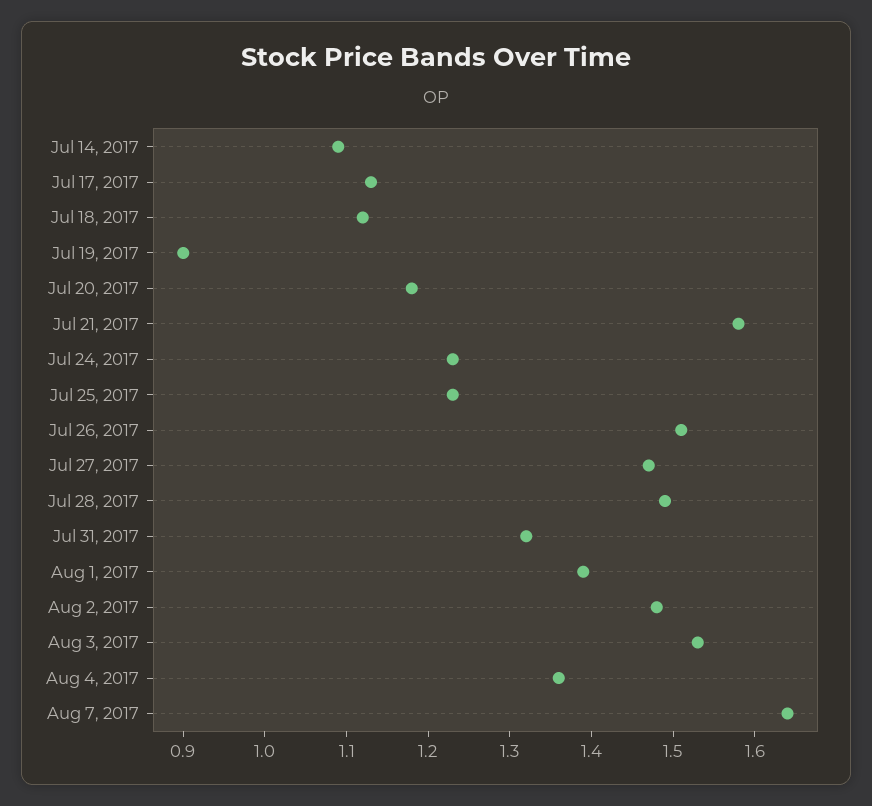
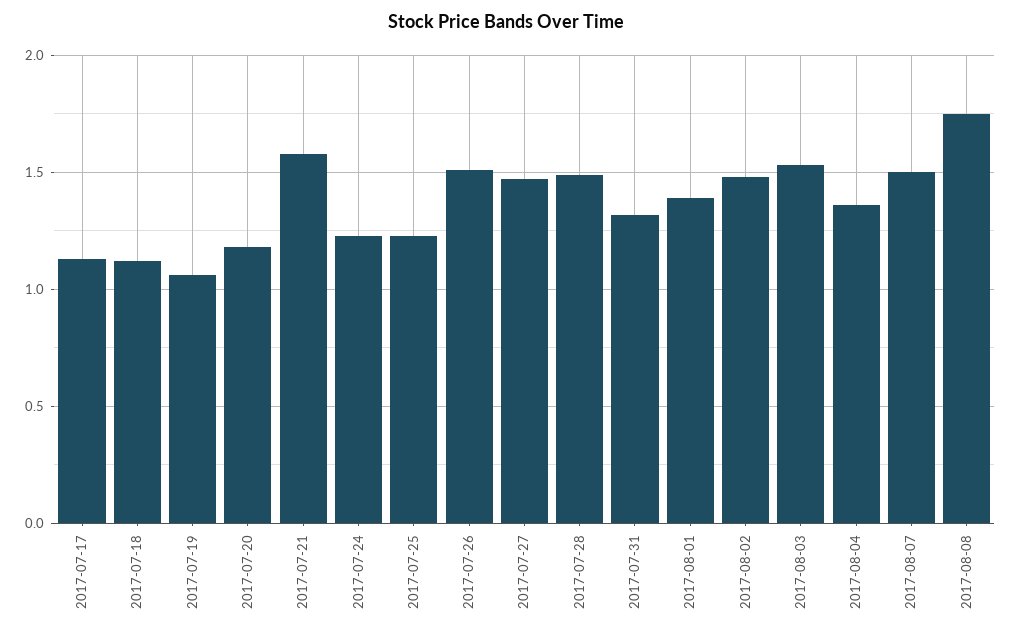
Jul 14, 2017: 1.09 -> none
Jul 19, 2017: 0.9 -> 1.05
Aug 7, 2017: 1.64 -> 1.5
2017-08-08: none -> 1.75

